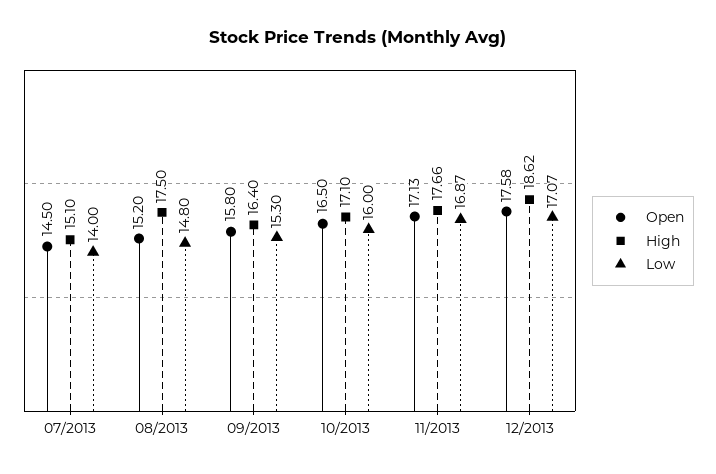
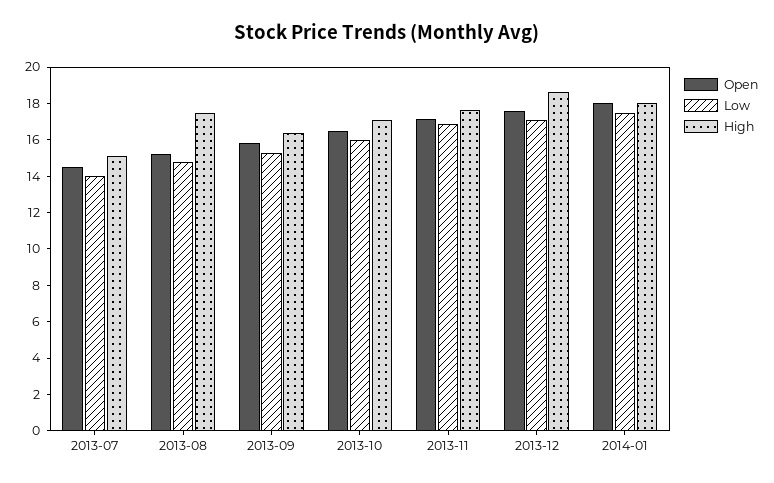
Open, 2014-01: none -> 18
Low, 2014-01: none -> 17.5
High, 2014-01: none -> 18

